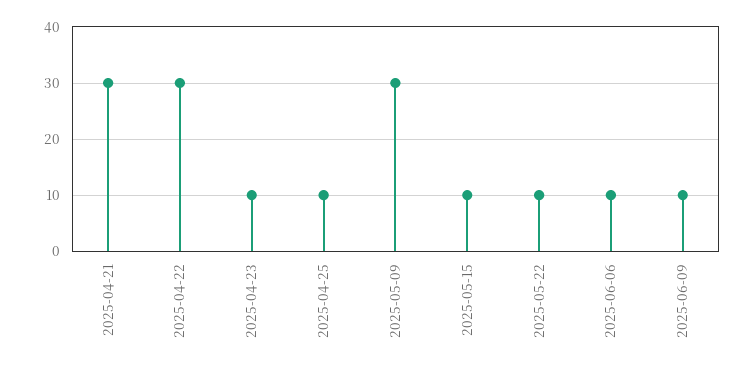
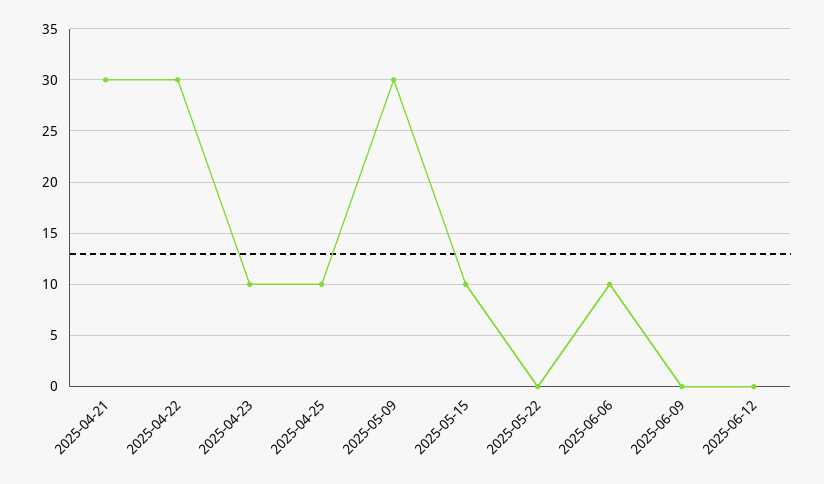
2025-05-22: 10 -> 0
2025-06-09: 10 -> 0
2025-06-12: none -> 0

